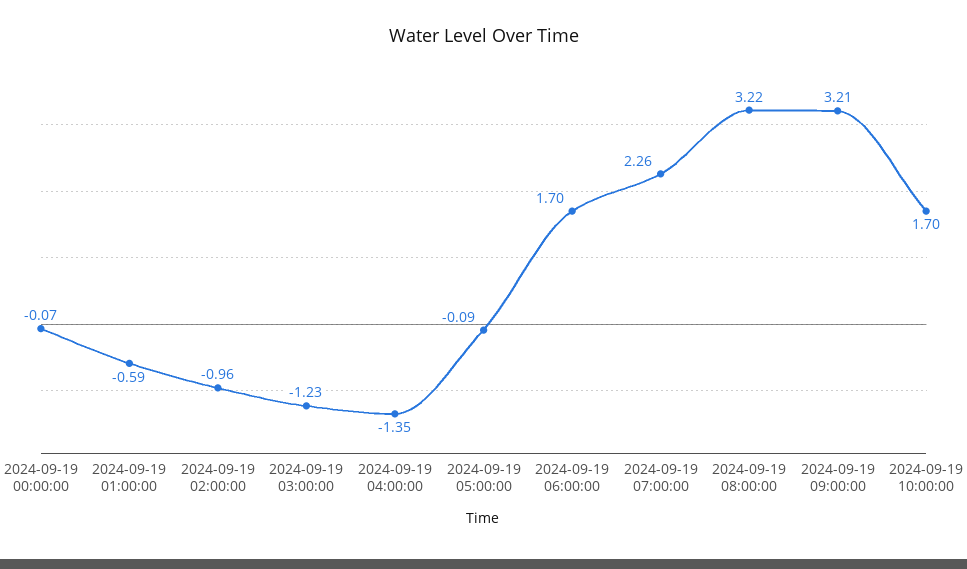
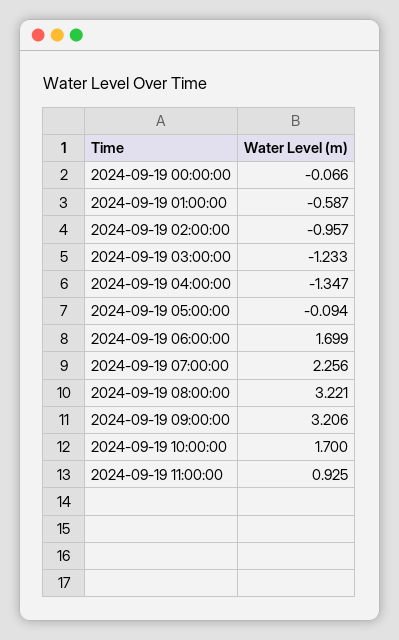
2024-09-19 11:00:00: none -> 0.925

